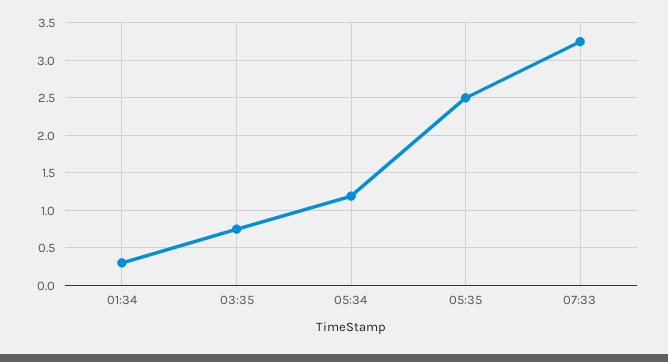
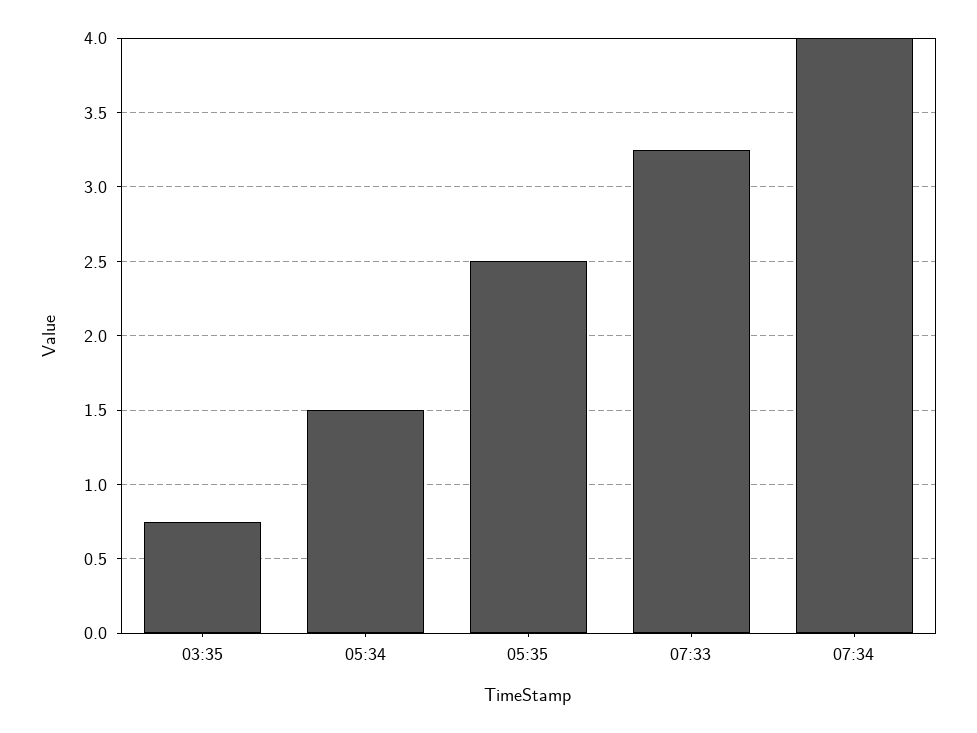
01:34: 0.3 -> none
05:34: 1.2 -> 1.5
07:34: none -> 4

